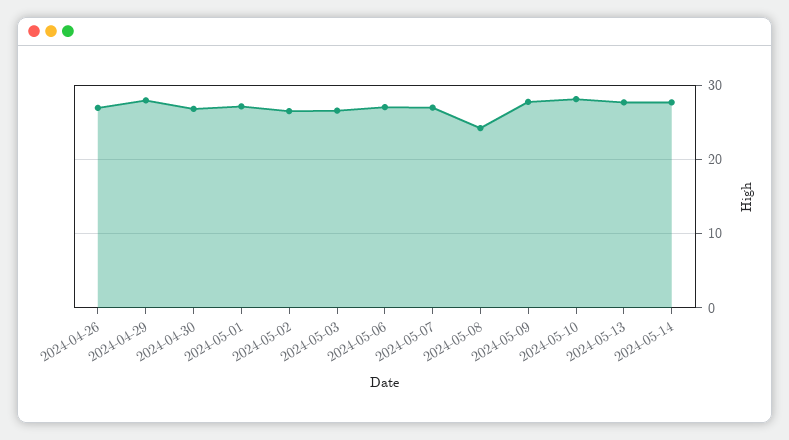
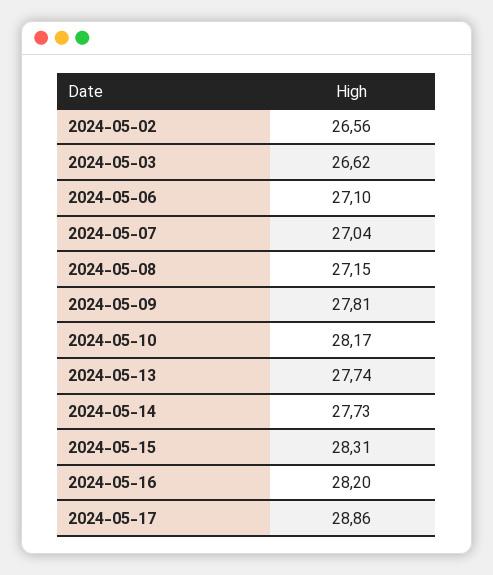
2024-04-26: 27 -> none
2024-04-29: 28 -> none
2024-04-30: 27 -> none
2024-05-01: 27 -> none
2024-05-08: 24 -> 27.15
2024-05-15: none -> 28.31
2024-05-16: none -> 28.2
2024-05-17: none -> 28.86

